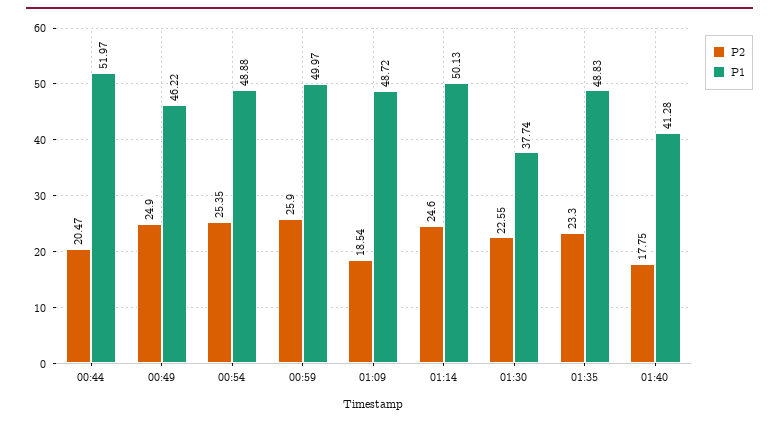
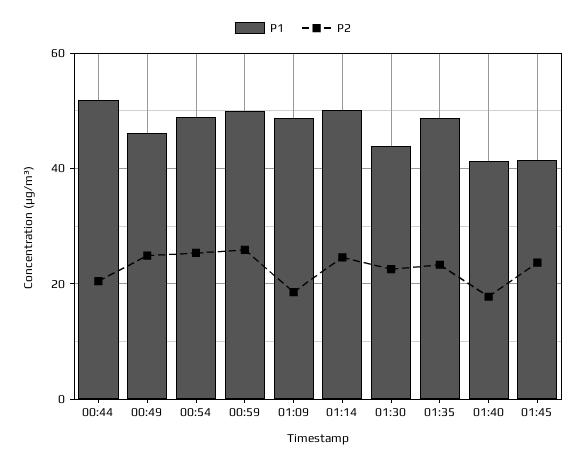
P1, 01:30: 37.74 -> 44
P1, 01:45: none -> 42
P2, 01:45: none -> 24

